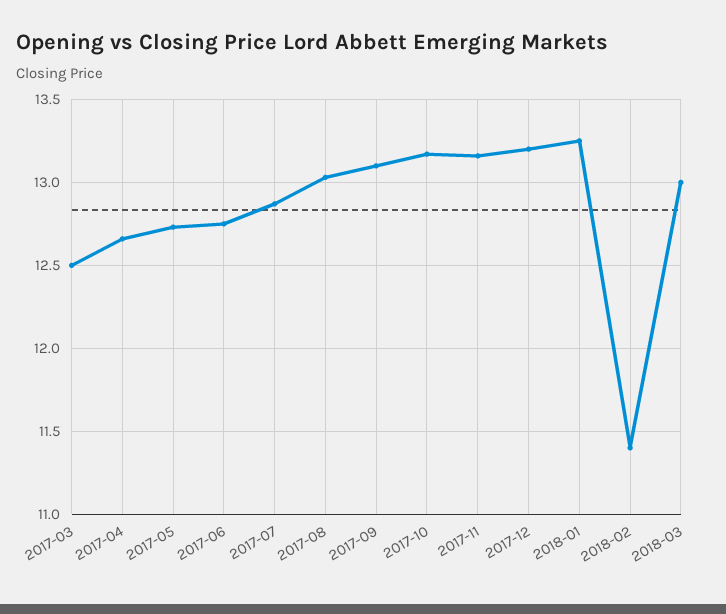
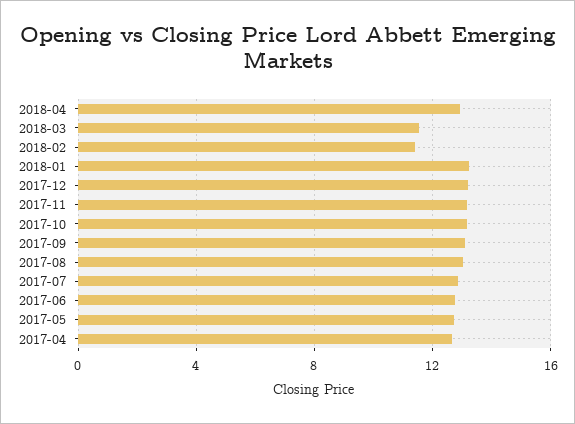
2017-03: 12.5 -> none
2018-03: 13 -> 11.5
2018-04: none -> 13

